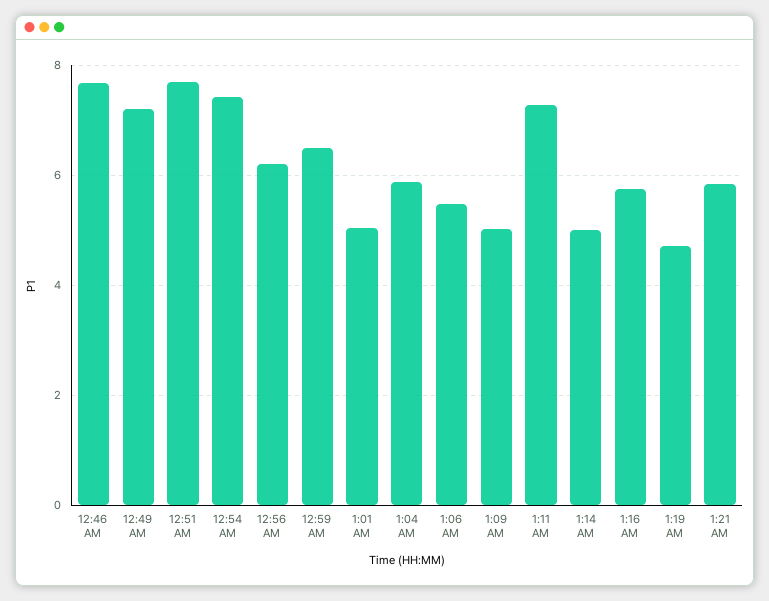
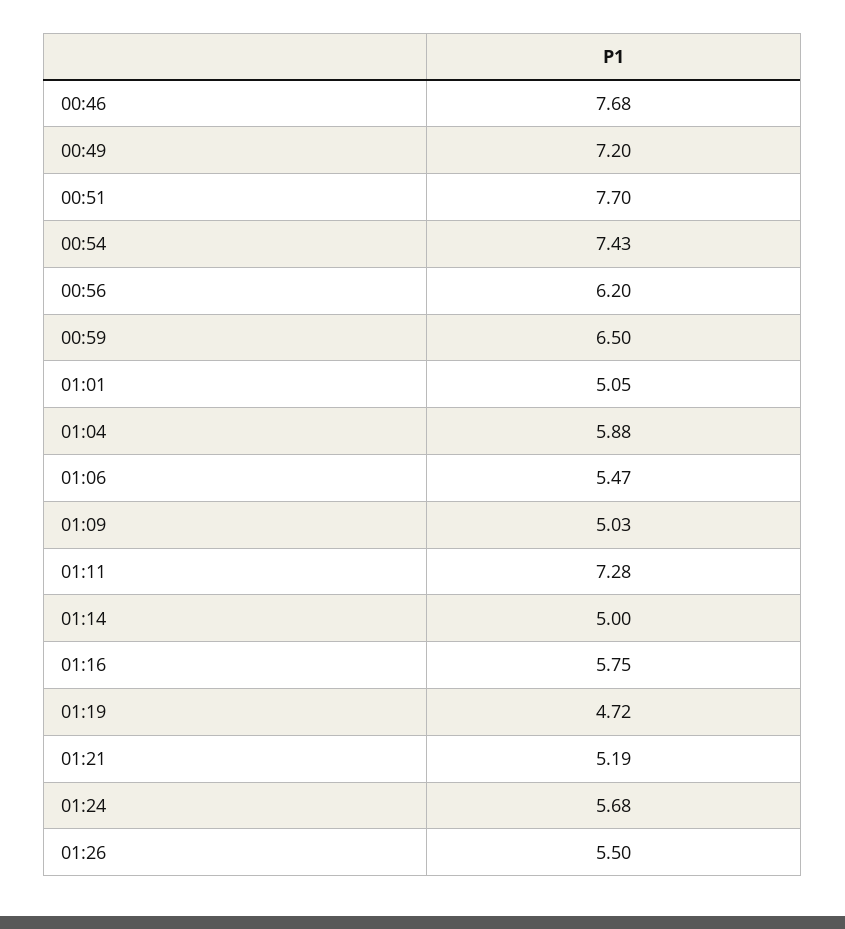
1:21 AM: 5.8 -> 5.19
01:24: none -> 5.68
01:26: none -> 5.5

